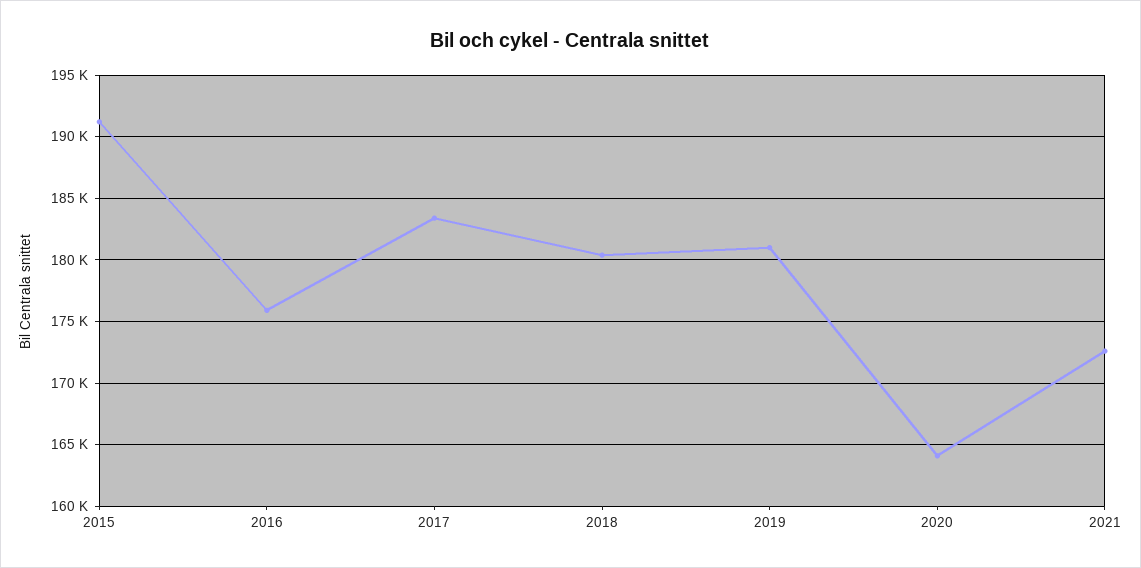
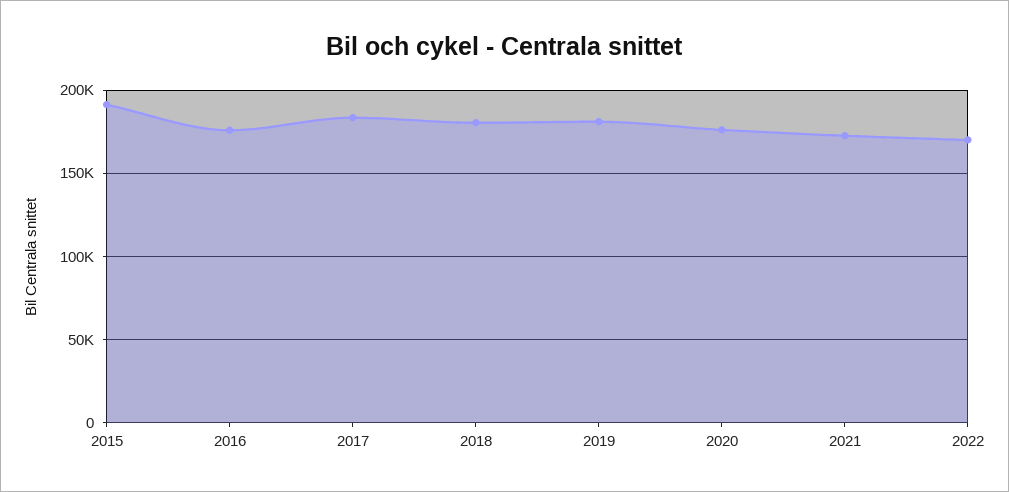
2020: 164000 -> 175000
2022: none -> 170000

